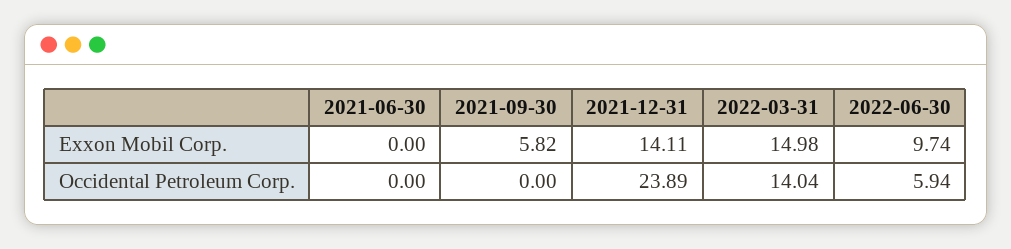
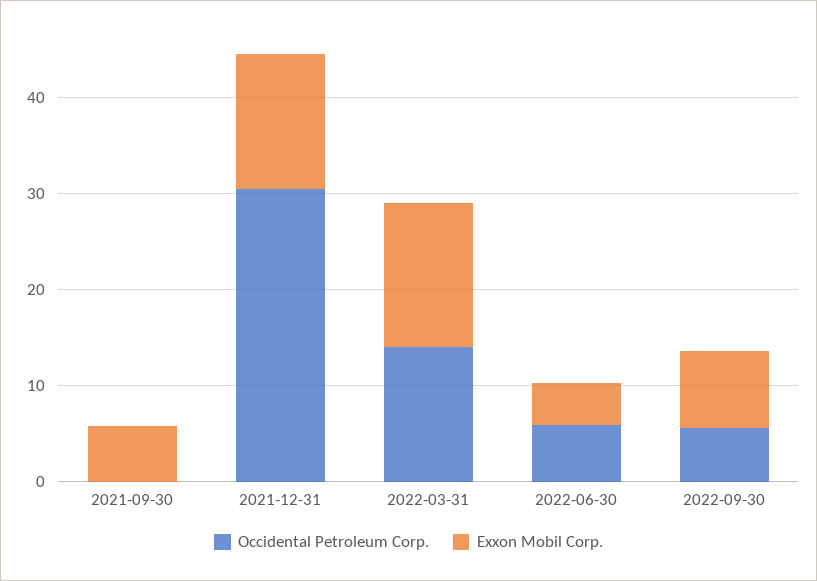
Exxon Mobil Corp., 2021-06-30: 0 -> none
Exxon Mobil Corp., 2022-06-30: 9.74 -> 4
Occidental Petroleum Corp., 2021-06-30: 0 -> none
Occidental Petroleum Corp., 2021-12-31: 23.89 -> 30
Occidental Petroleum Corp., 2022-09-30: none -> 6
Exxon Mobil Corp., 2022-09-30: none -> 8

